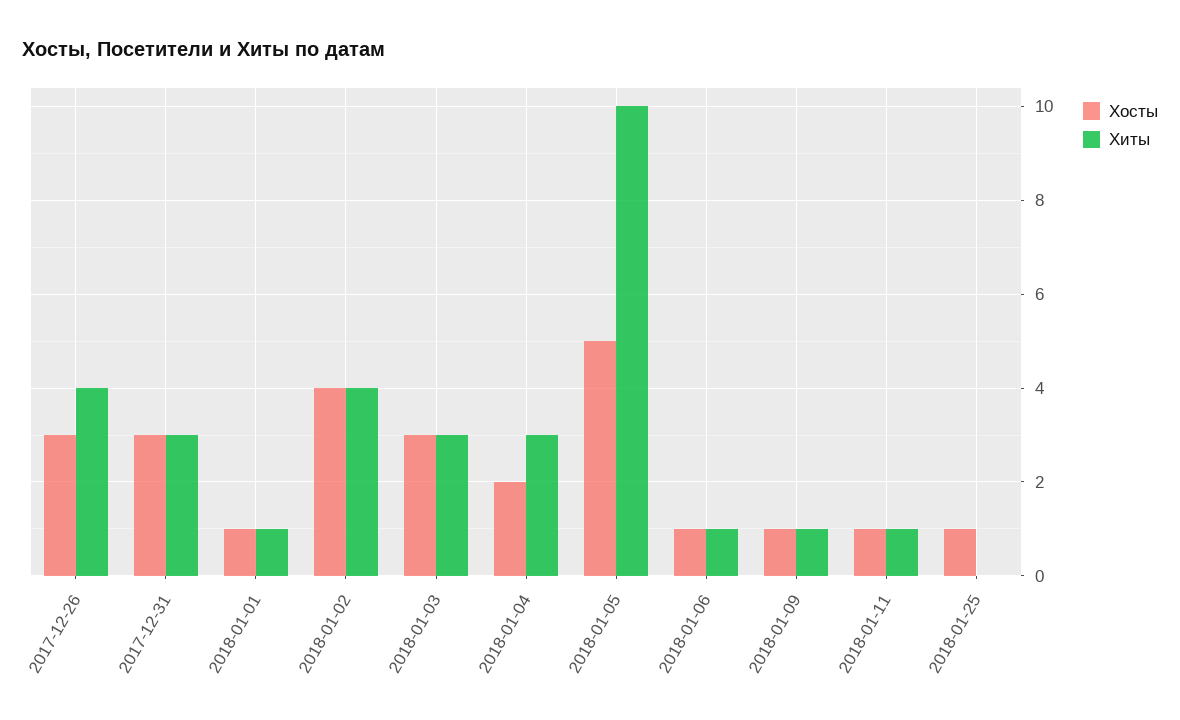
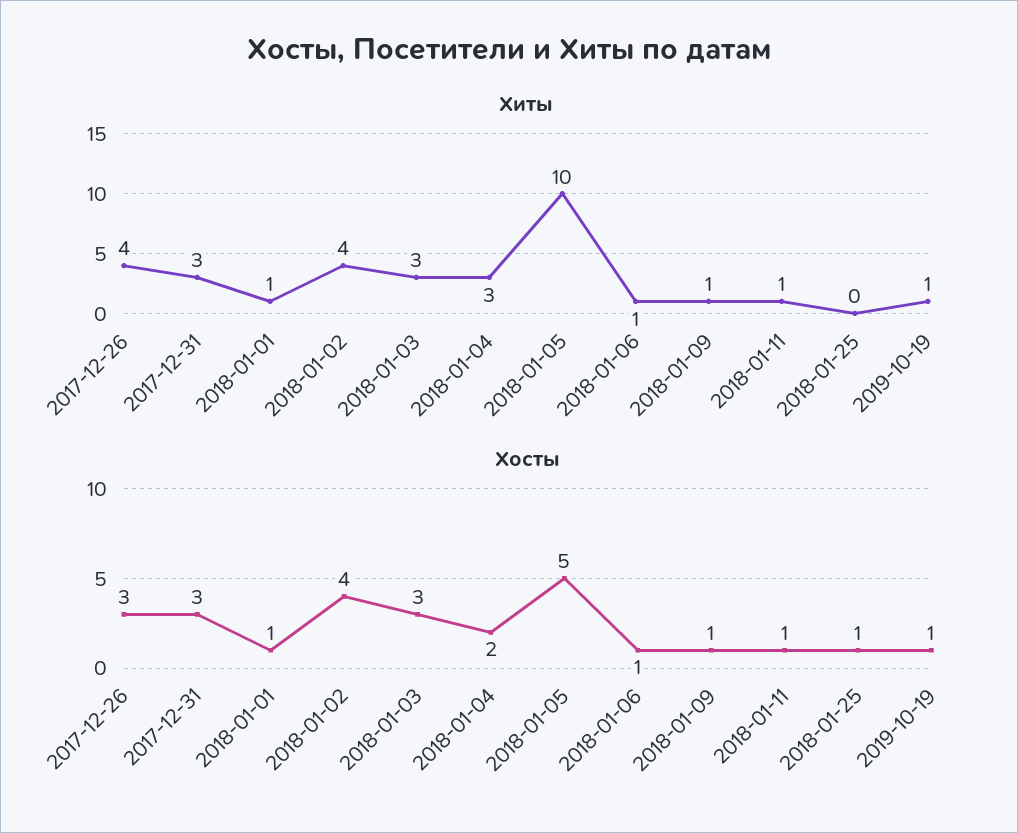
Хиты, 2019-10-19: none -> 1
Хосты, 2019-10-19: none -> 1

